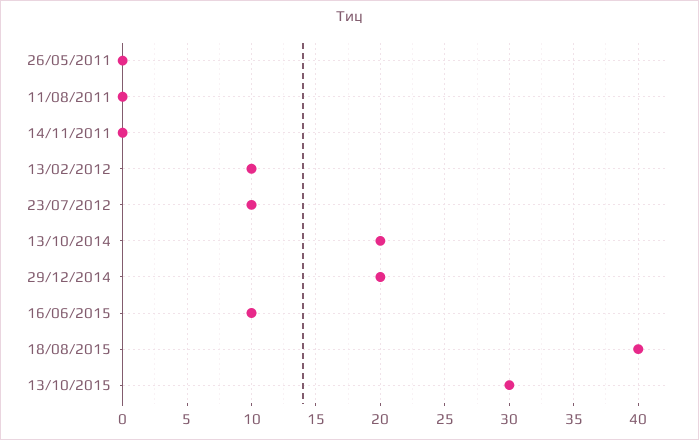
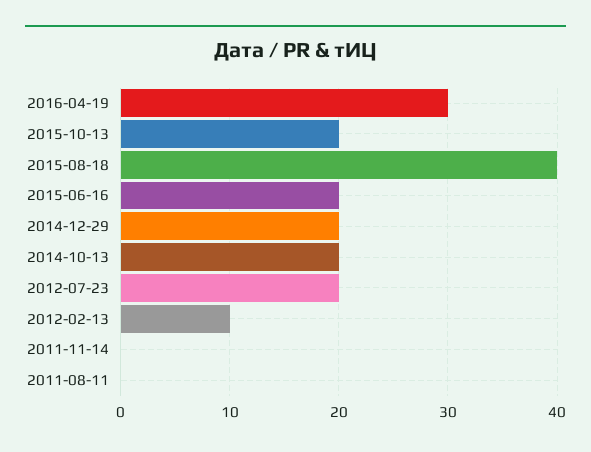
26/05/2011: 0 -> none
23/07/2012: 10 -> 20
16/06/2015: 10 -> 20
13/10/2015: 30 -> 20
2016-04-19: none -> 30

